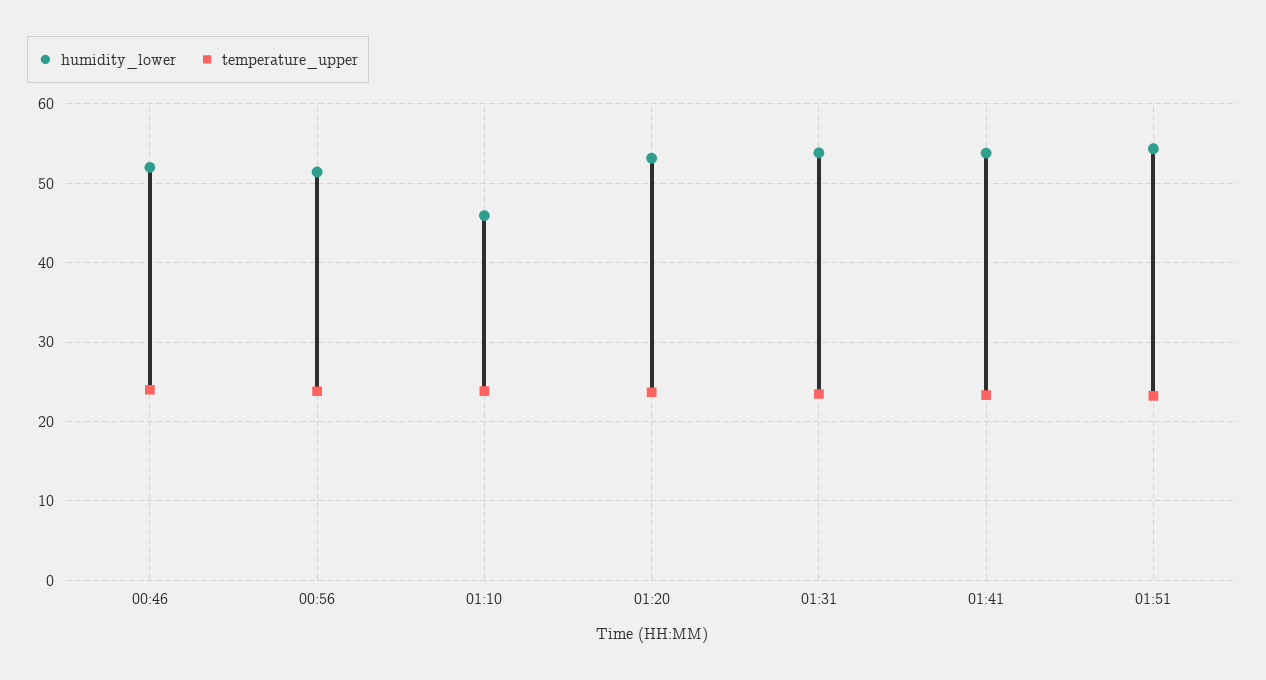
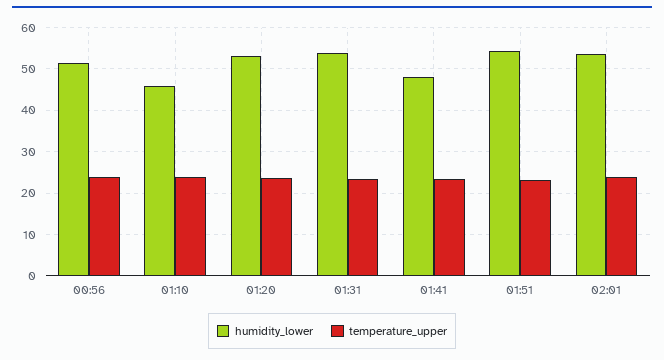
humidity_lower, 00:46: 52 -> none
temperature_upper, 00:46: 24 -> none
humidity_lower, 01:41: 54 -> 48
humidity_lower, 02:01: none -> 54
temperature_upper, 02:01: none -> 24

